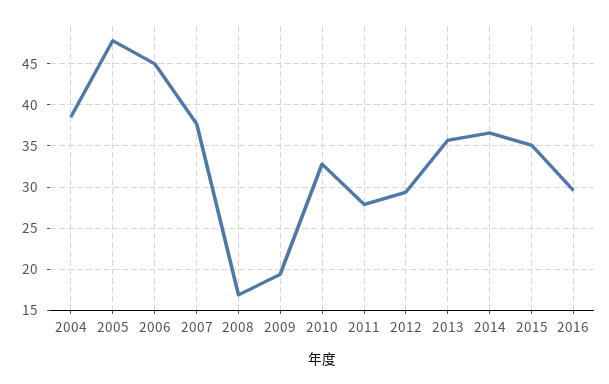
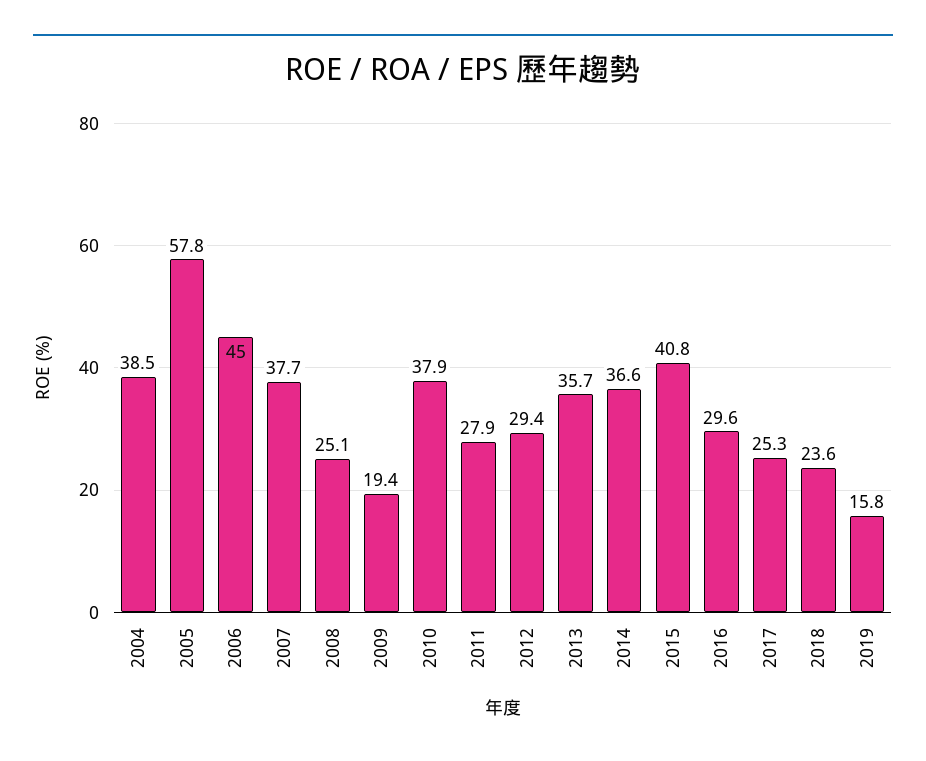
2005: 48 -> 57.8
2008: 17 -> 25.1
2010: 33 -> 37.9
2015: 35 -> 40.8
2017: none -> 25.3
2018: none -> 23.6
2019: none -> 15.8

